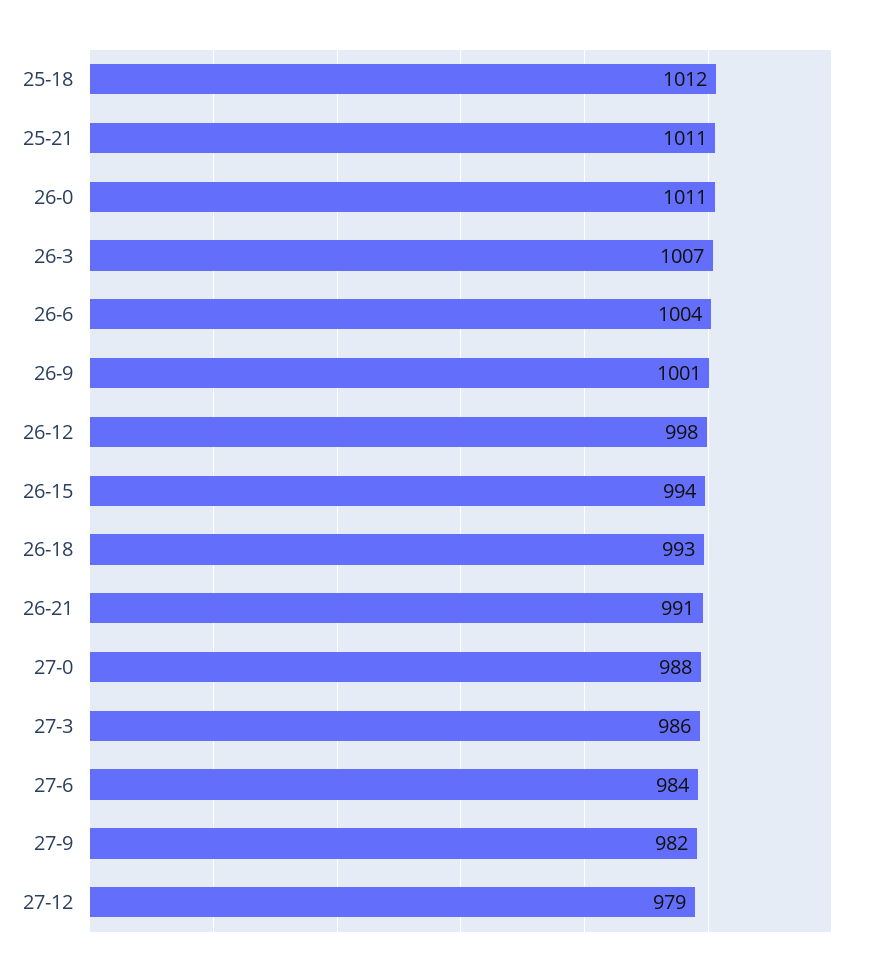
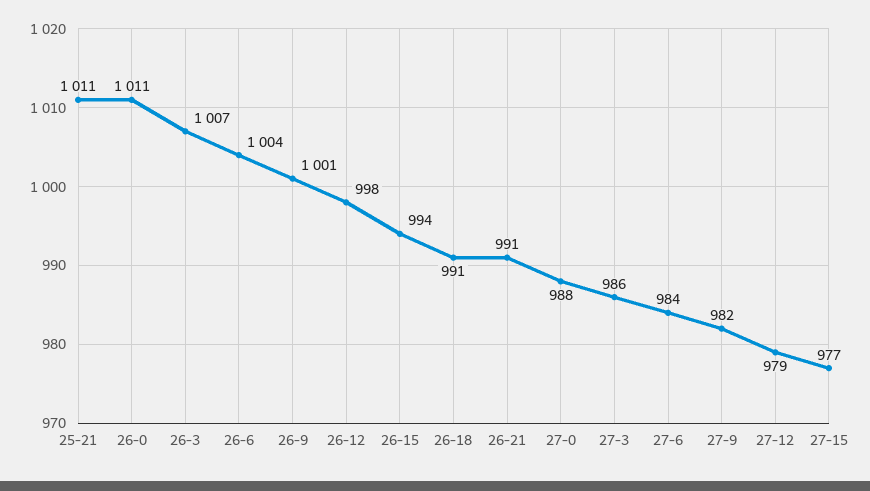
25-18: 1012 -> none
26-18: 993 -> 991
27-15: none -> 977

